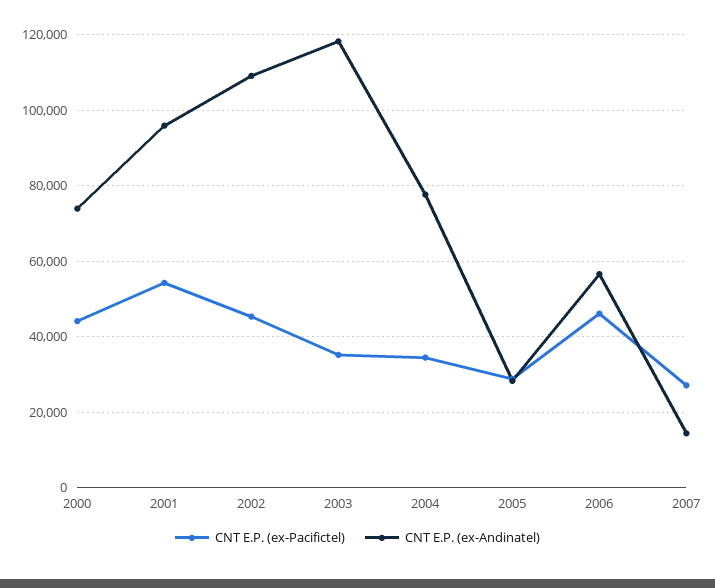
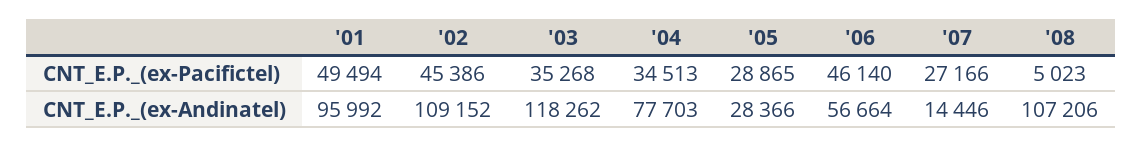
CNT E.P. (ex-Pacifictel), 2000: 44000 -> none
CNT E.P. (ex-Andinatel), 2000: 74000 -> none
CNT E.P. (ex-Pacifictel), 2001: 54000 -> 49494
CNT E.P. (ex-Pacifictel), '08: none -> 5023
CNT E.P. (ex-Andinatel), '08: none -> 107206

